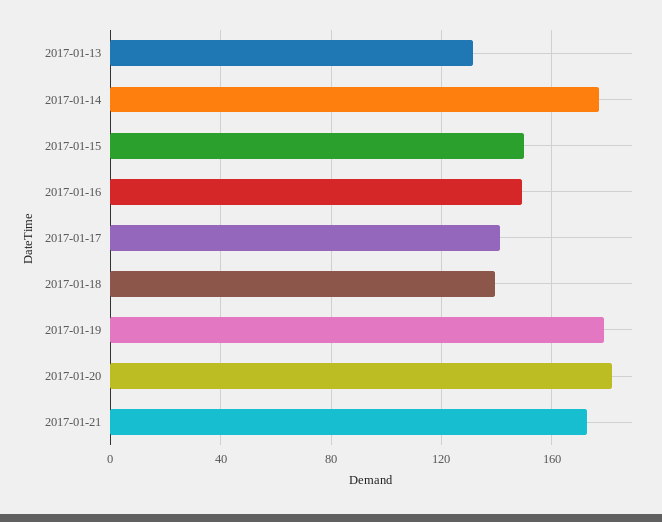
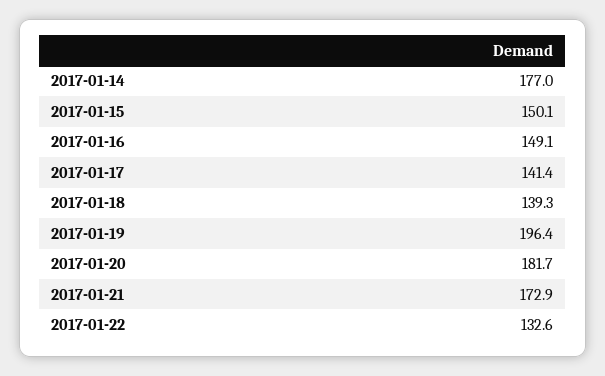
2017-01-13: 130 -> none
2017-01-19: 180 -> 196.4
2017-01-22: none -> 132.6

